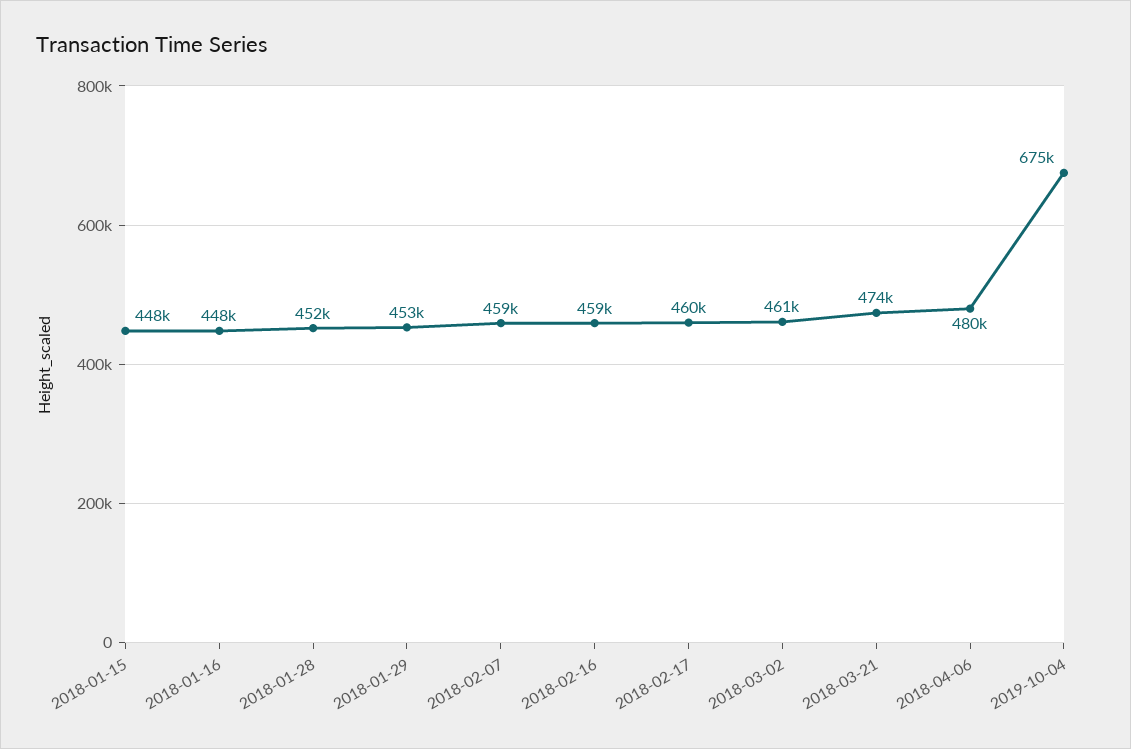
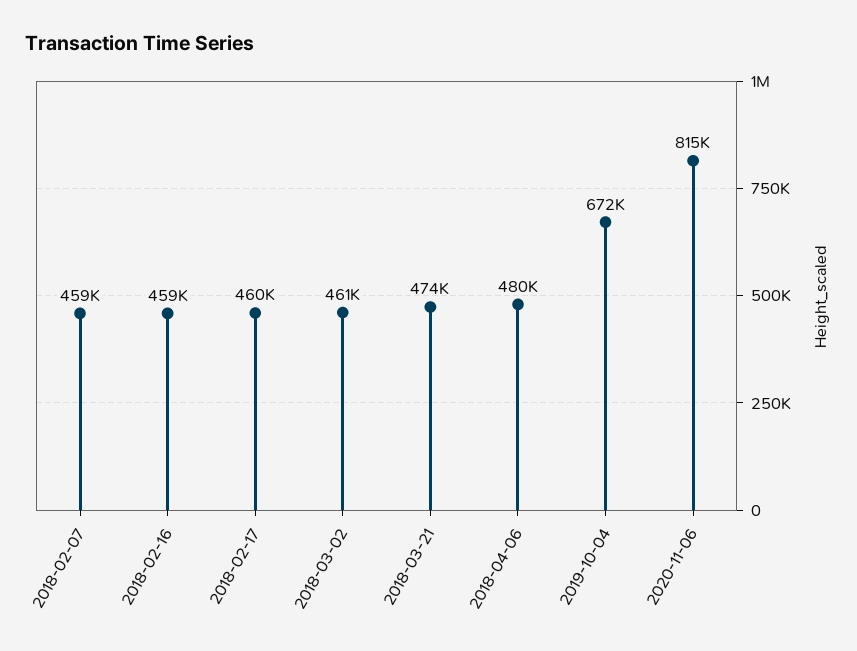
2018-01-15: 448000 -> none
2018-01-16: 448000 -> none
2018-01-28: 452000 -> none
2018-01-29: 453000 -> none
2019-10-04: 675000 -> 672000
2020-11-06: none -> 815000

